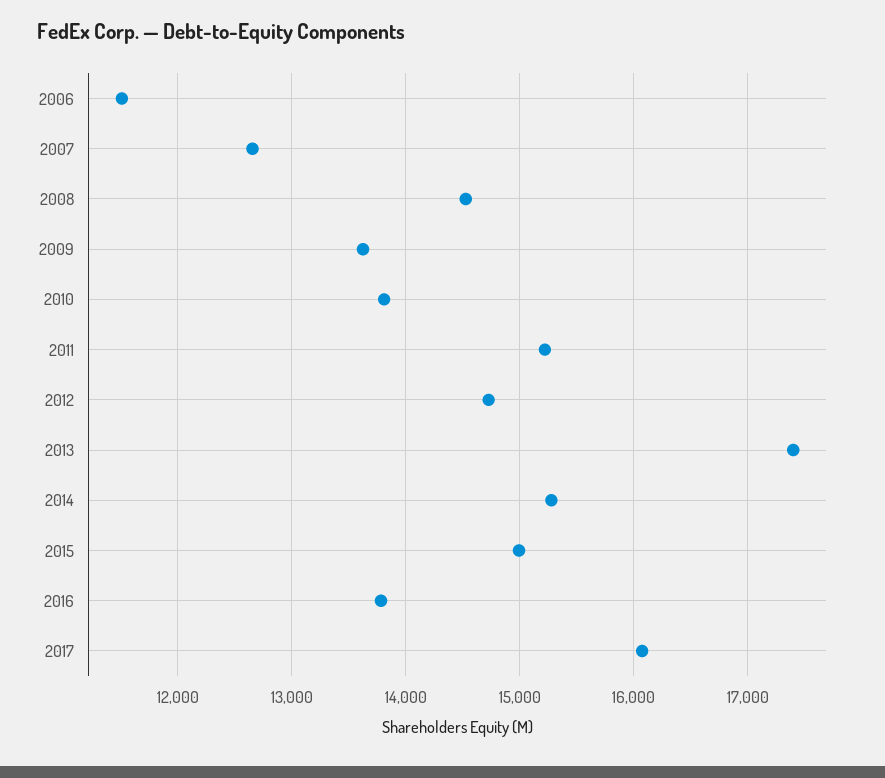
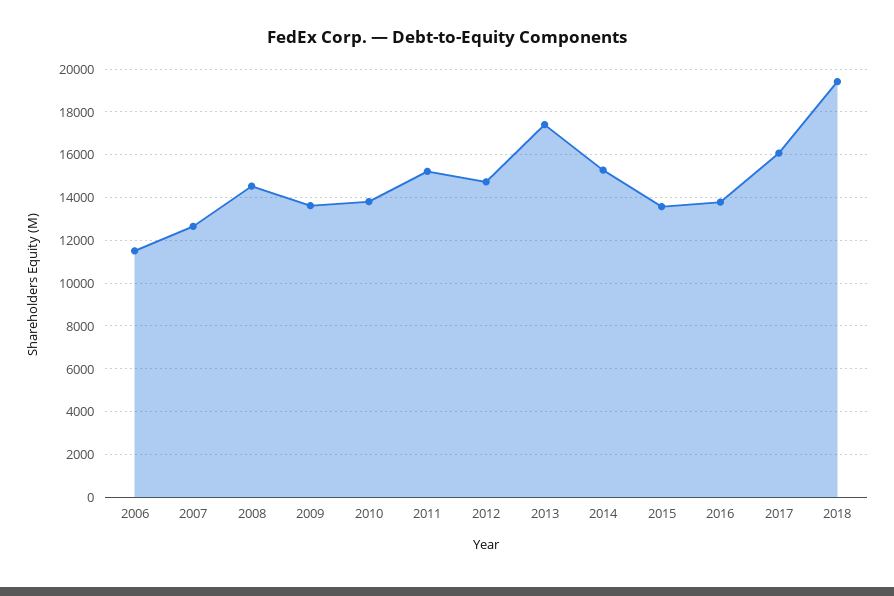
2015: 15000 -> 13500
2018: none -> 19500

